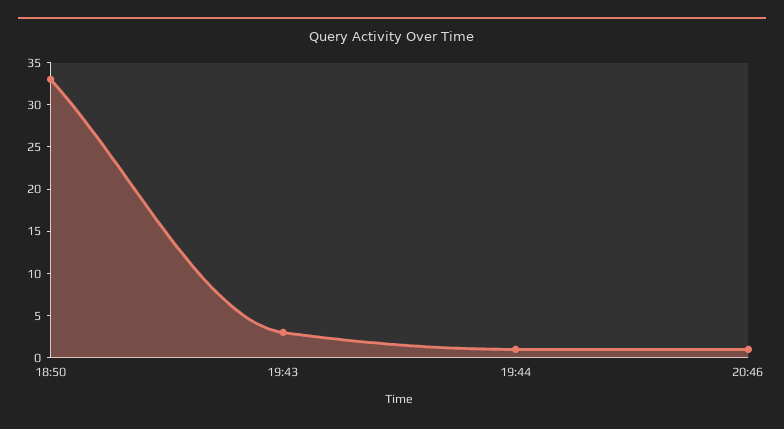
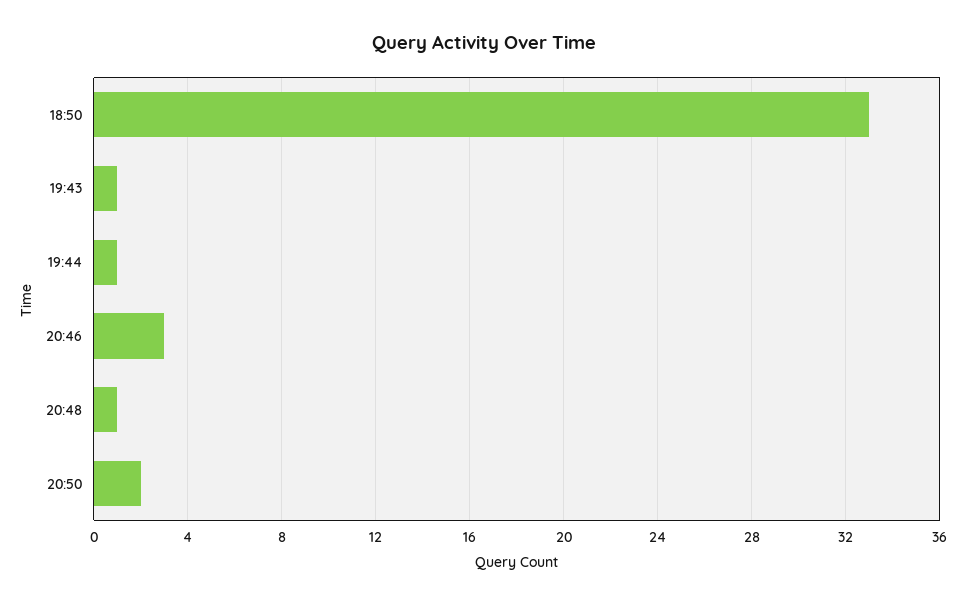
19:43: 3 -> 1
20:46: 1 -> 3
20:48: none -> 1
20:50: none -> 2

